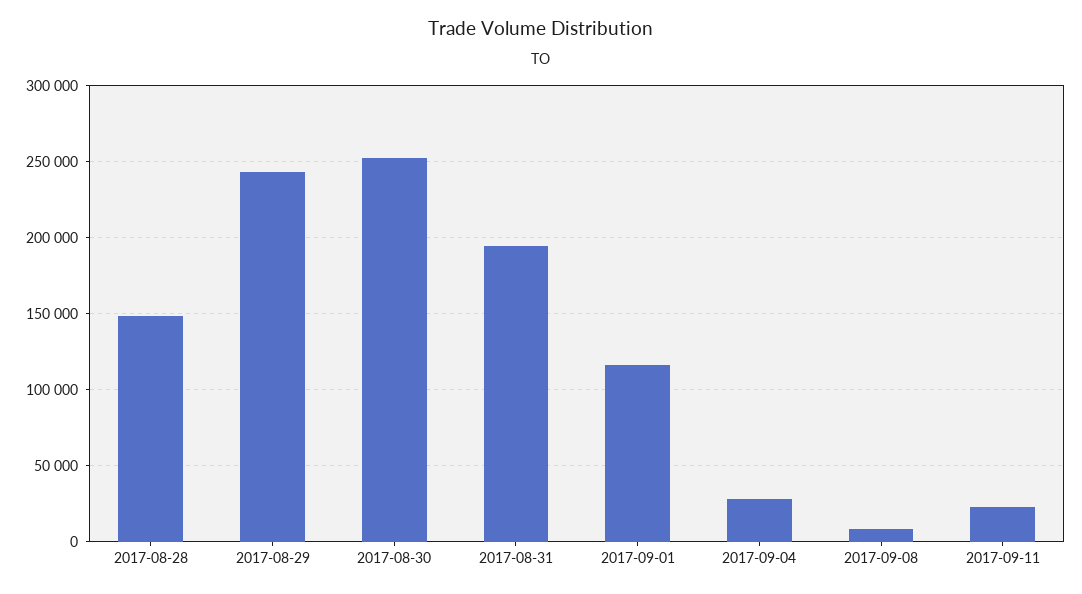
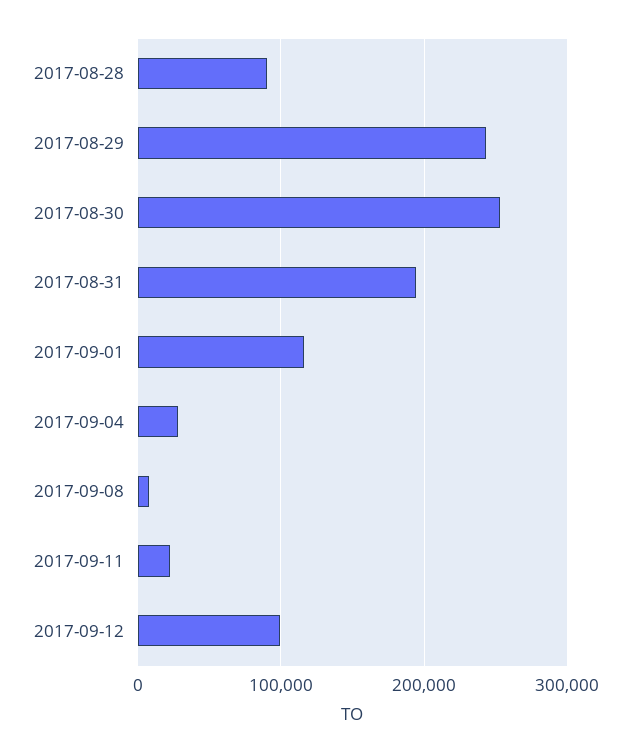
2017-08-28: 150000 -> 90000
2017-09-12: none -> 100000

